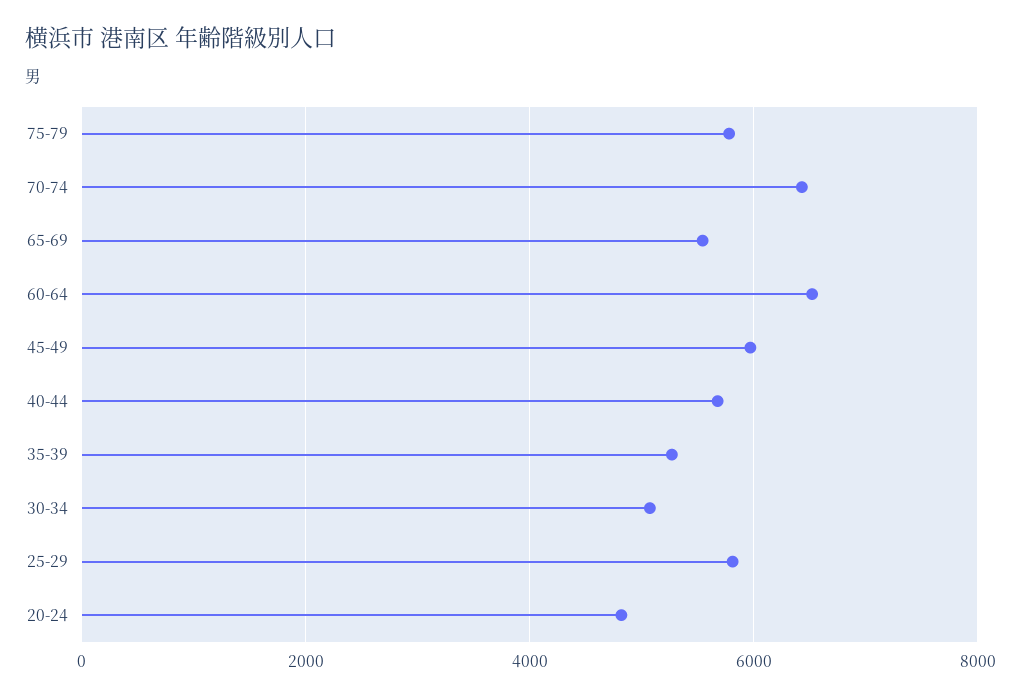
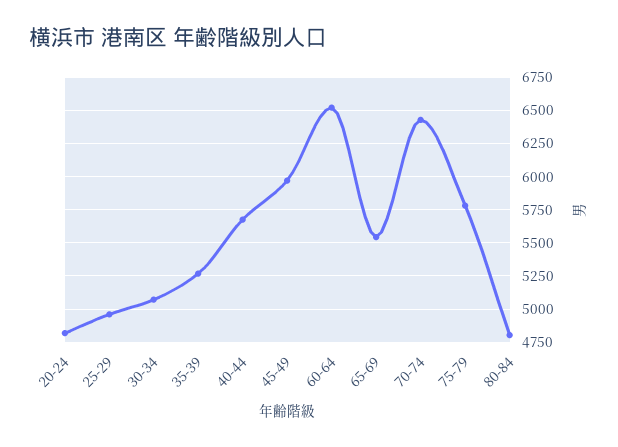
25-29: 5800 -> 4950
80-84: none -> 4800

